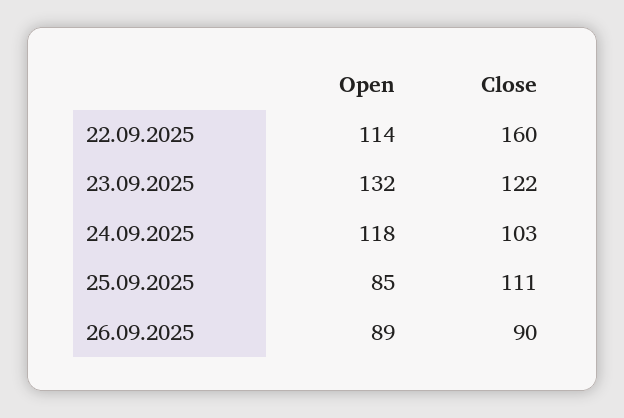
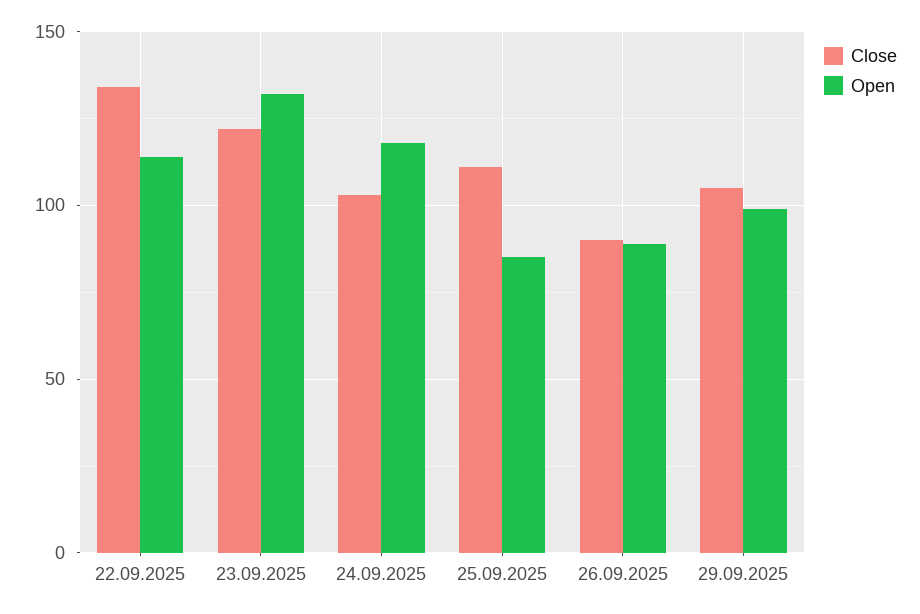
Close, 22.09.2025: 160 -> 135
Close, 29.09.2025: none -> 105
Open, 29.09.2025: none -> 100

